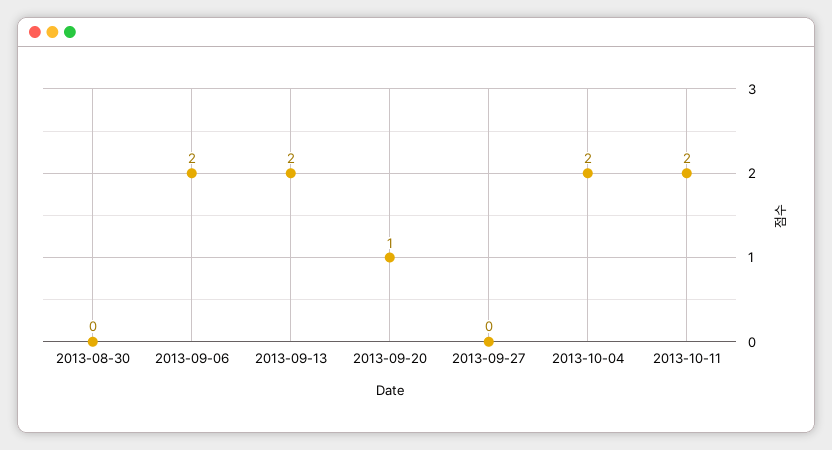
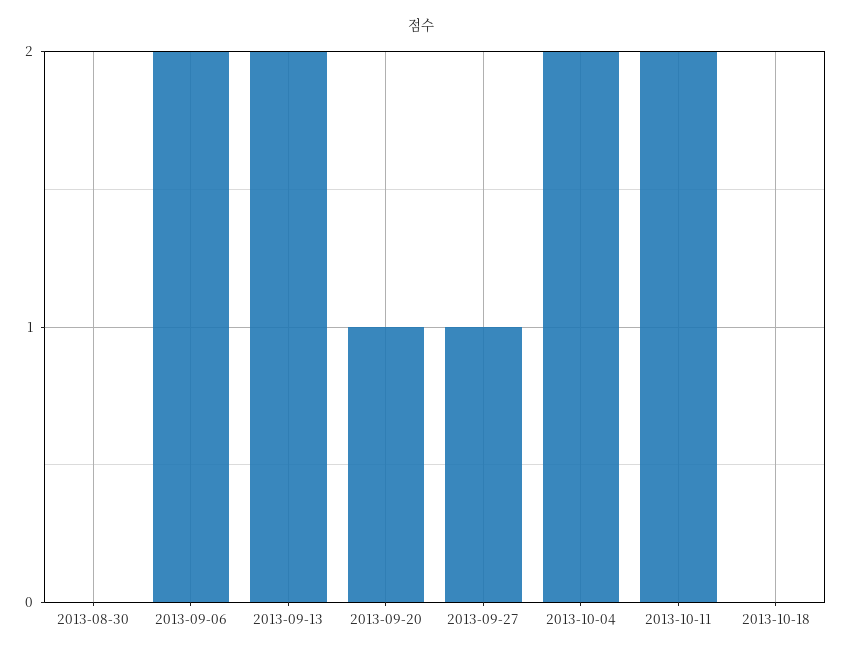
2013-09-27: 0 -> 1
2013-10-18: none -> 0

